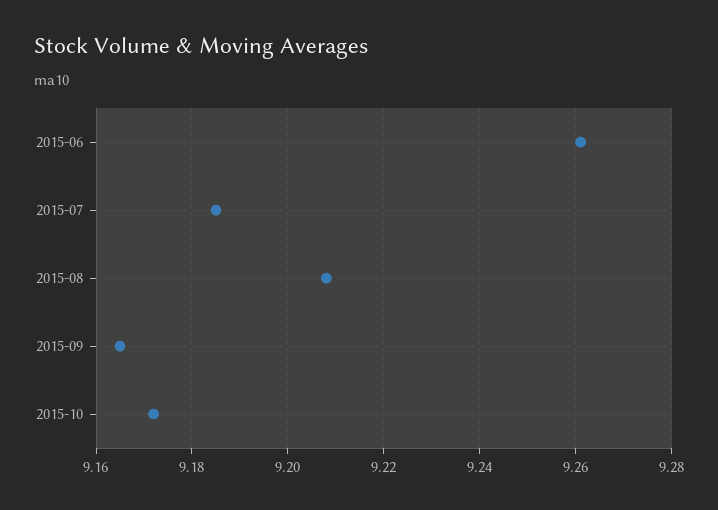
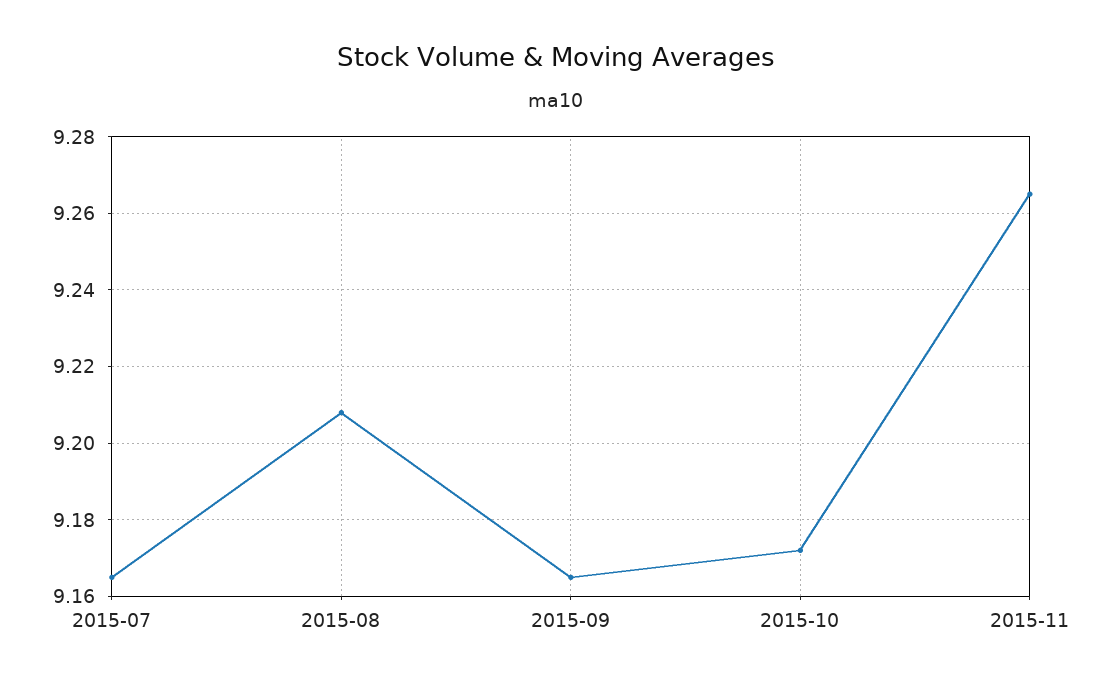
2015-06: 9.26 -> none
2015-07: 9.185 -> 9.165
2015-11: none -> 9.265

